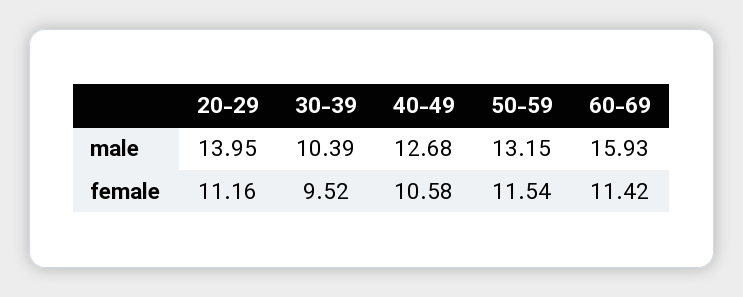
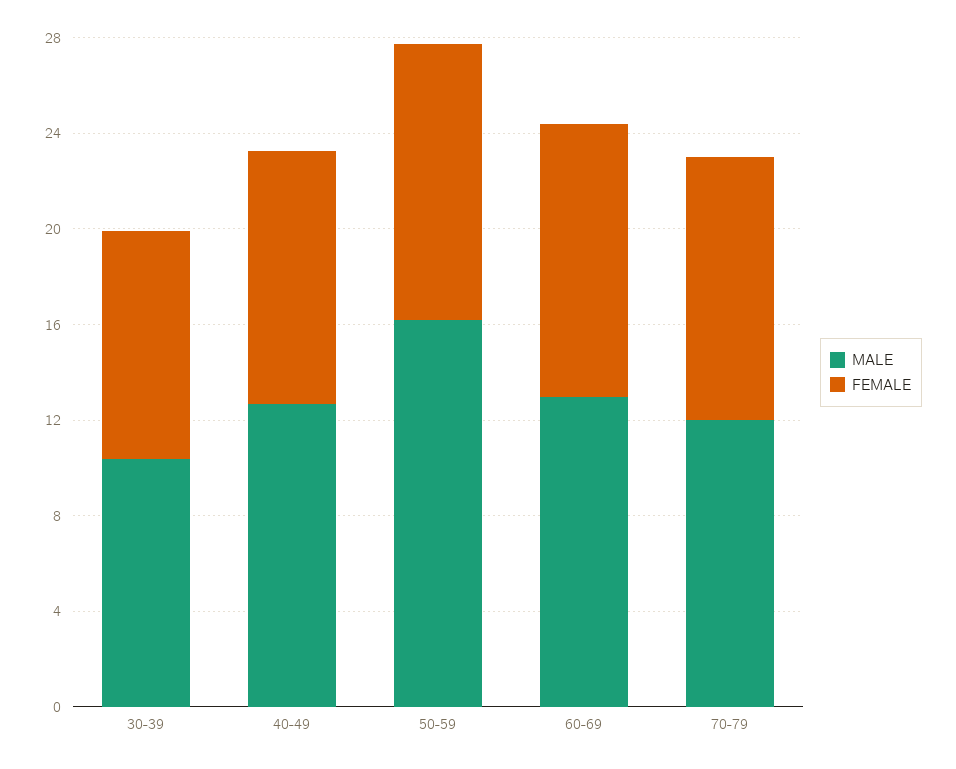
male, 20-29: 13.95 -> none
male, 50-59: 13.15 -> 16
male, 60-69: 15.93 -> 13
female, 20-29: 11.16 -> none
male, 70-79: none -> 12
female, 70-79: none -> 11

